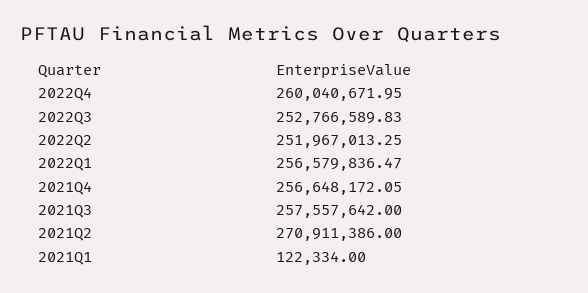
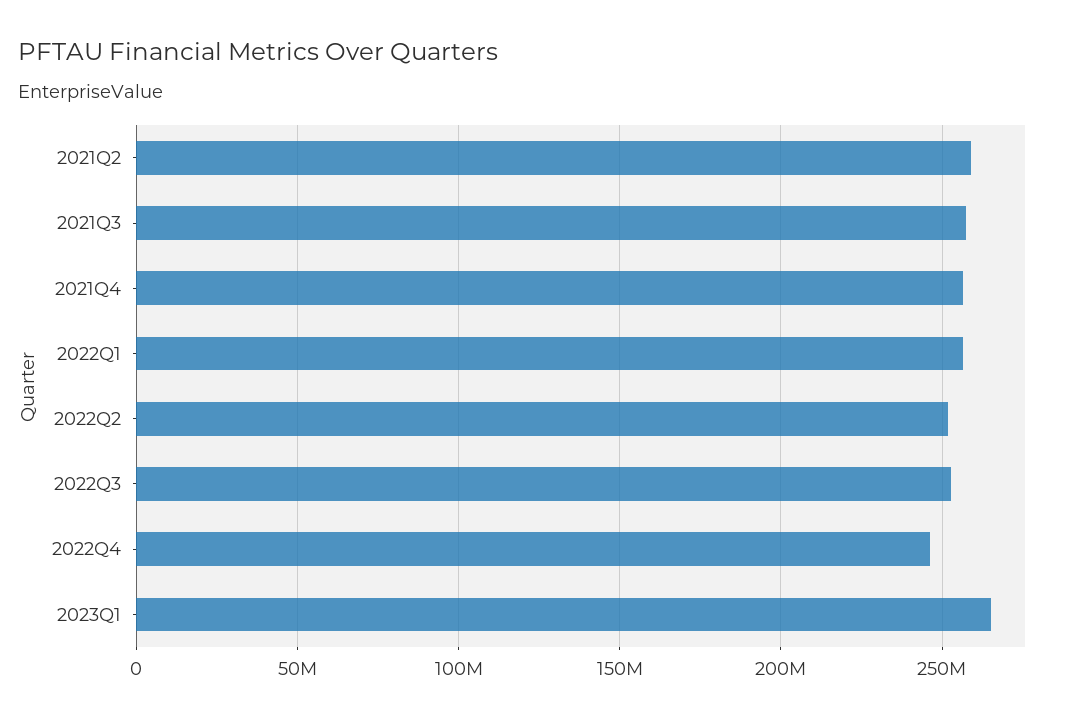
2022Q4: 260040671.95 -> 245000000
2021Q2: 270911386 -> 260000000
2021Q1: 122334 -> none
2023Q1: none -> 265000000

